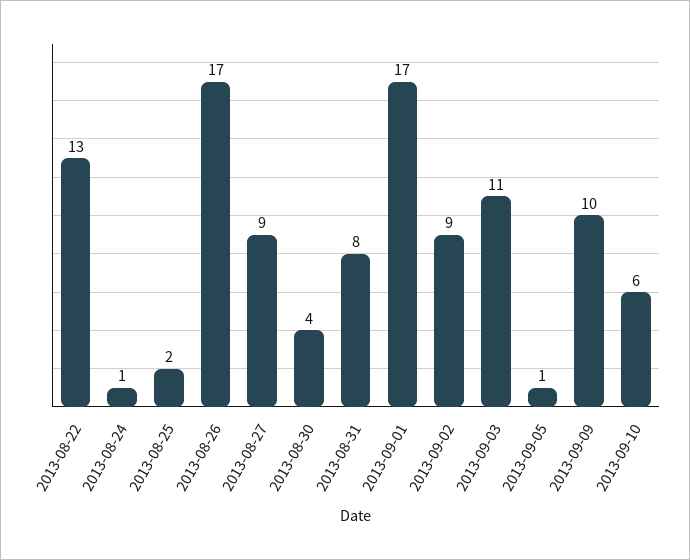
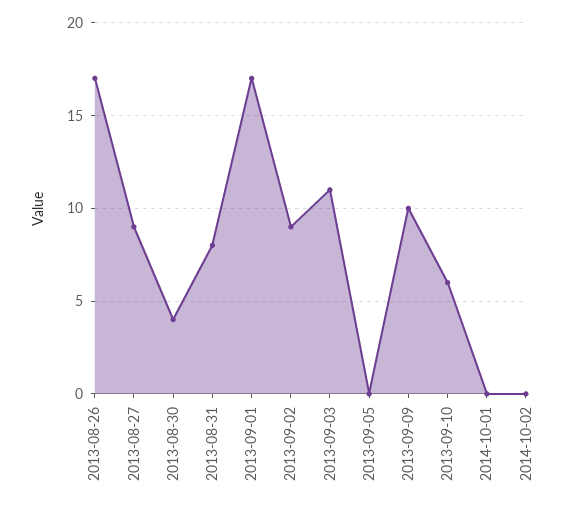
2013-08-22: 13 -> none
2013-08-24: 1 -> none
2013-08-25: 2 -> none
2013-09-05: 1 -> 0
2014-10-01: none -> 0
2014-10-02: none -> 0

